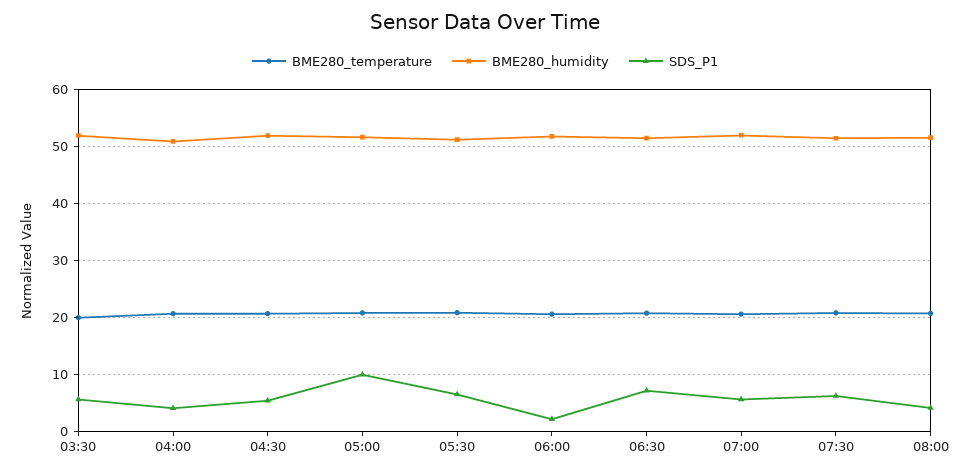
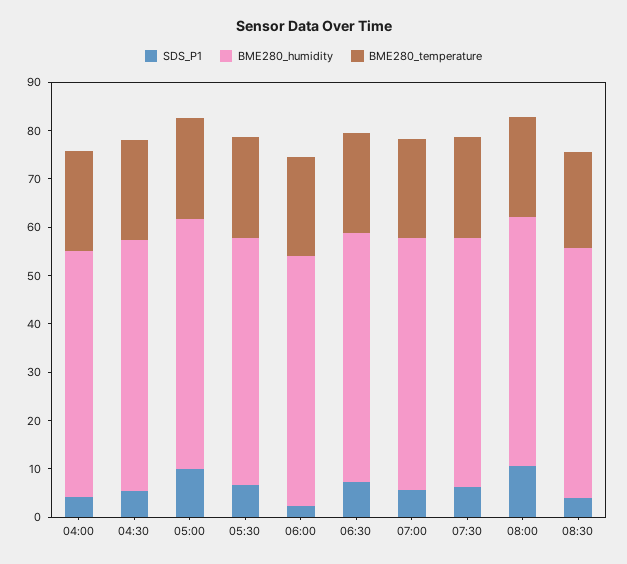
BME280_temperature, 03:30: 20 -> none
BME280_humidity, 03:30: 52 -> none
SDS_P1, 03:30: 6 -> none
SDS_P1, 08:00: 4 -> 10
SDS_P1, 08:30: none -> 4
BME280_humidity, 08:30: none -> 52
BME280_temperature, 08:30: none -> 20

